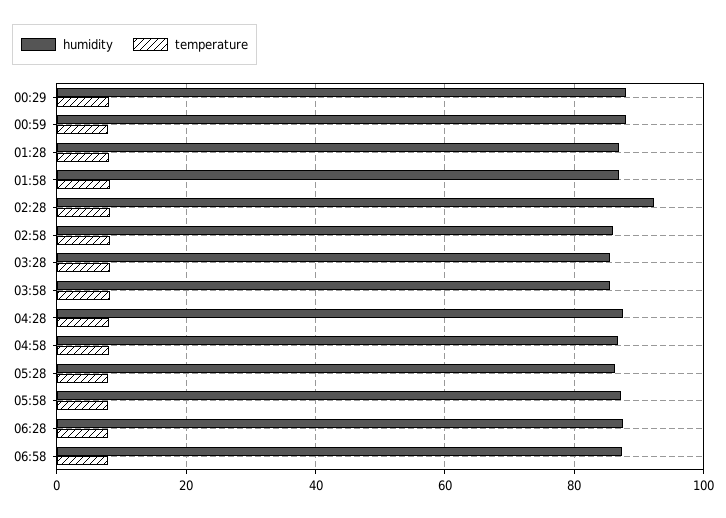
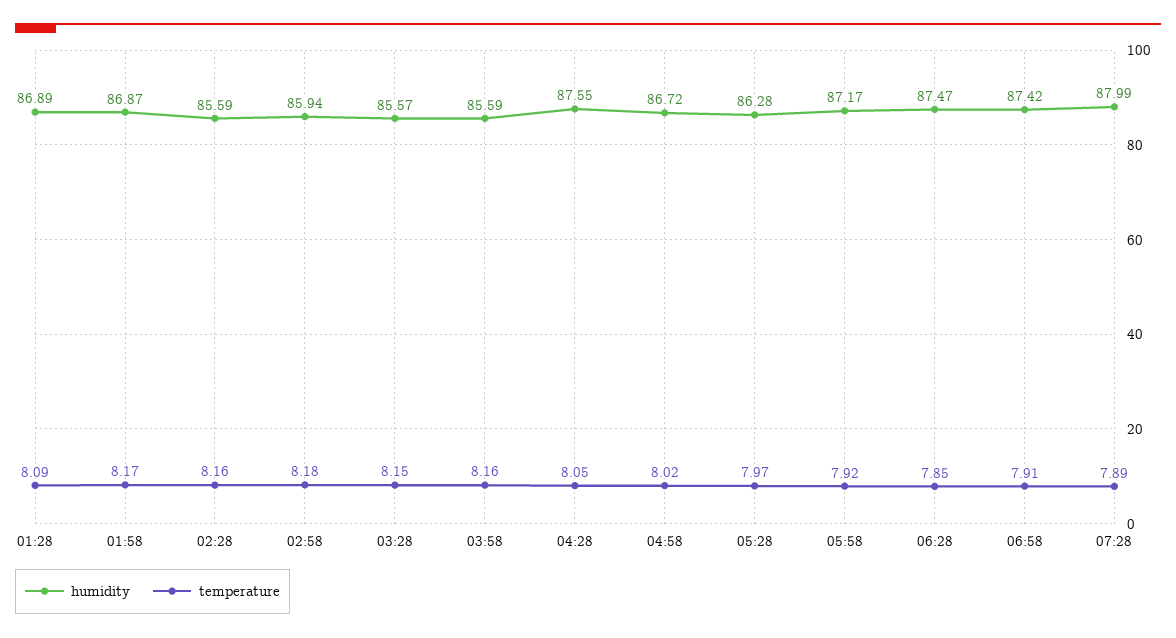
humidity, 00:29: 88 -> none
temperature, 00:29: 8 -> none
humidity, 00:59: 88 -> none
temperature, 00:59: 8 -> none
humidity, 02:28: 92 -> 85.59
humidity, 07:28: none -> 87.99
temperature, 07:28: none -> 7.89

